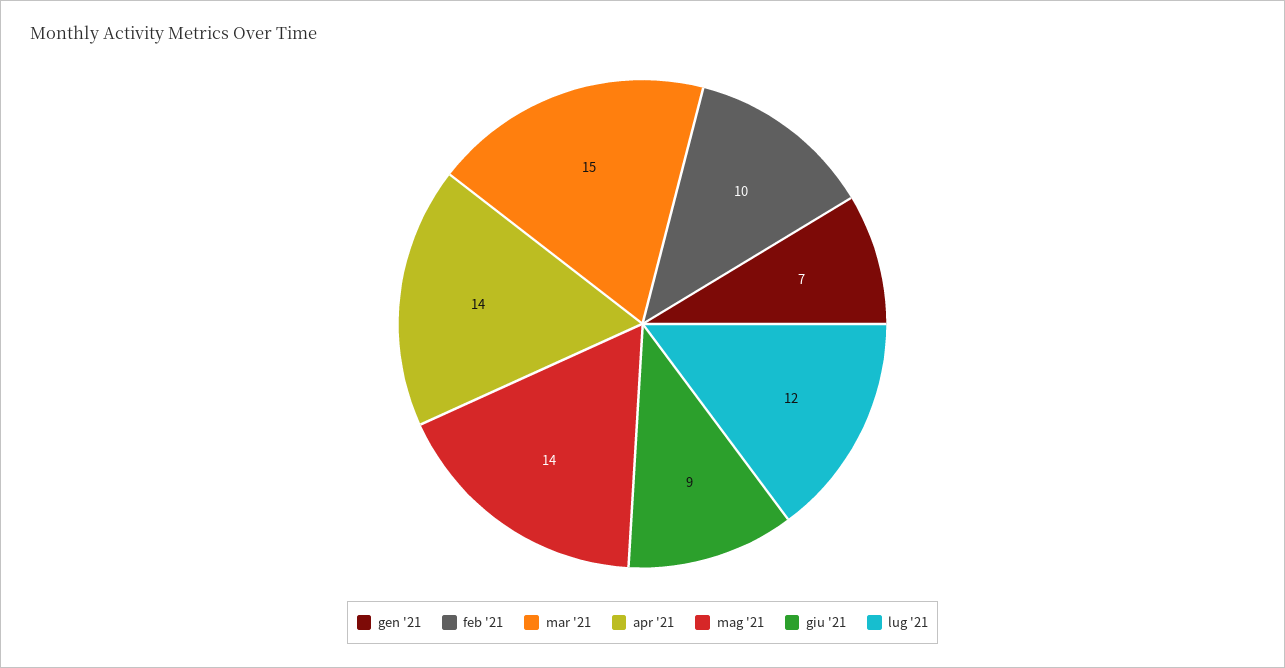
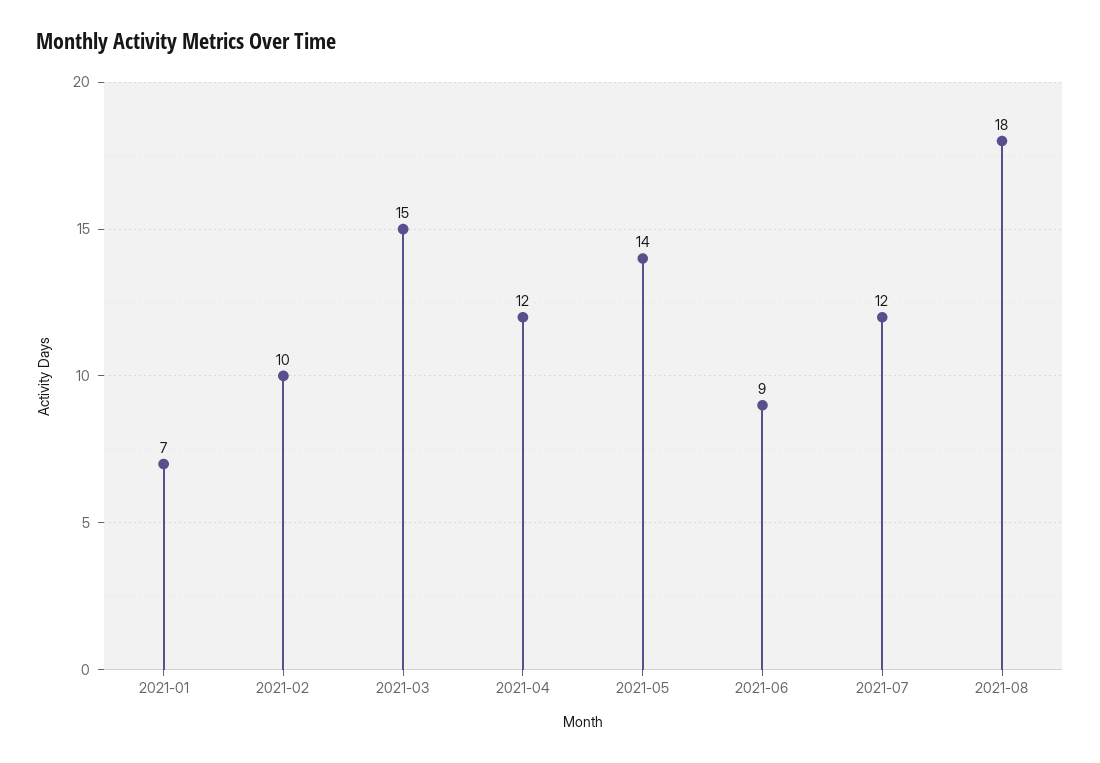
apr '21: 14 -> 12
2021-08: none -> 18

